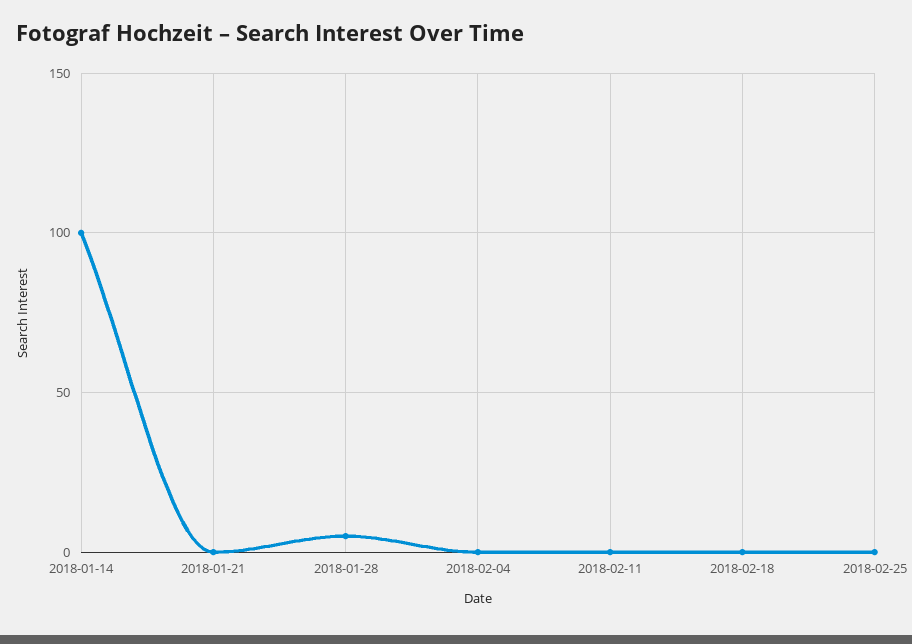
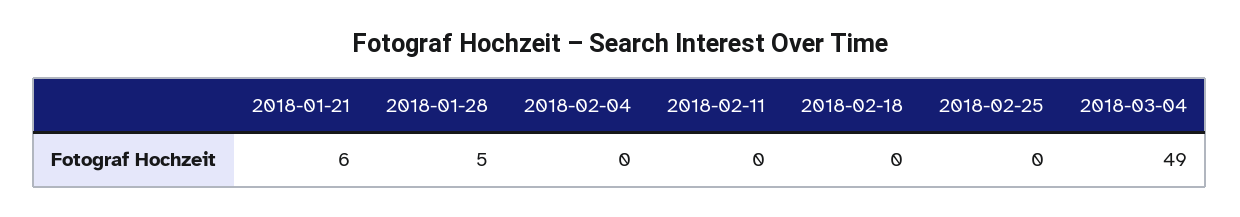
2018-01-14: 100 -> none
2018-01-21: 0 -> 6
2018-03-04: none -> 49

